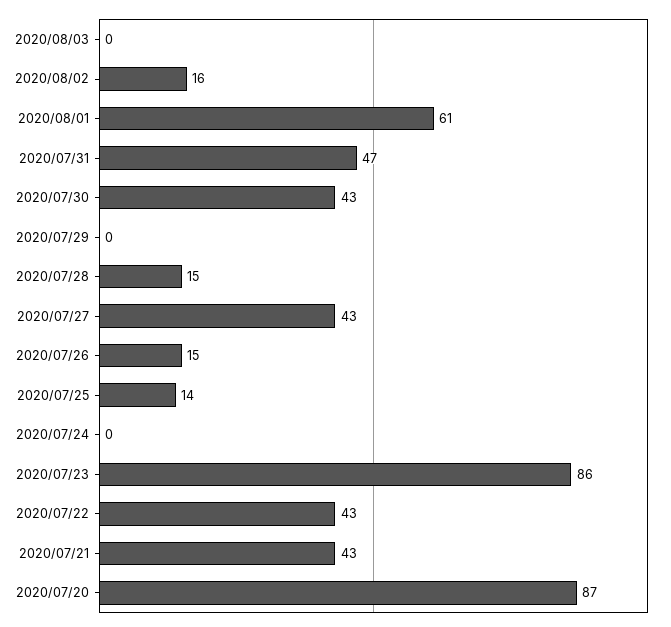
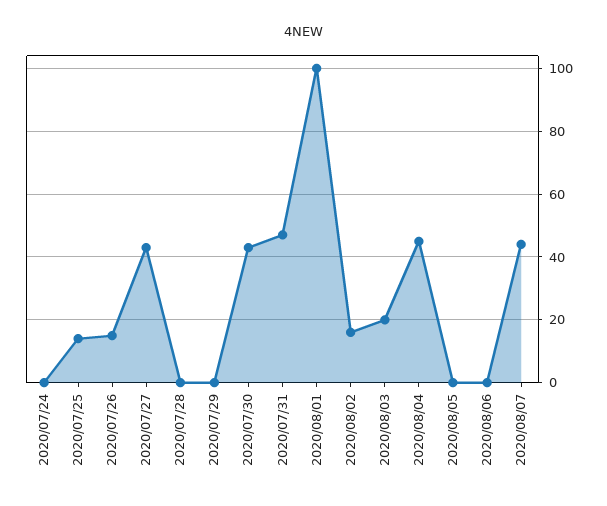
2020/08/03: 0 -> 20
2020/08/01: 61 -> 100
2020/07/28: 15 -> 0
2020/07/23: 86 -> none
2020/07/22: 43 -> none
2020/07/21: 43 -> none
2020/07/20: 87 -> none
2020/08/04: none -> 45
2020/08/05: none -> 0
2020/08/06: none -> 0
2020/08/07: none -> 45

